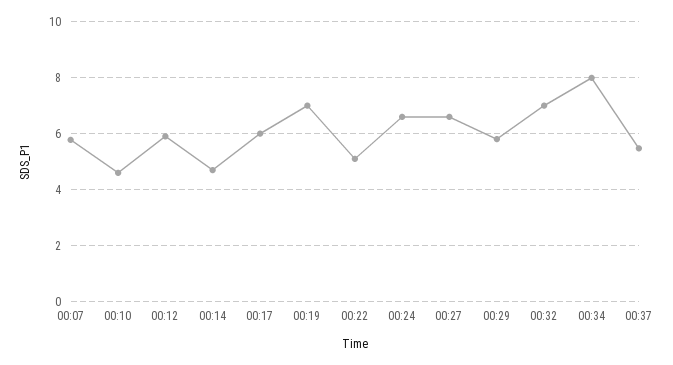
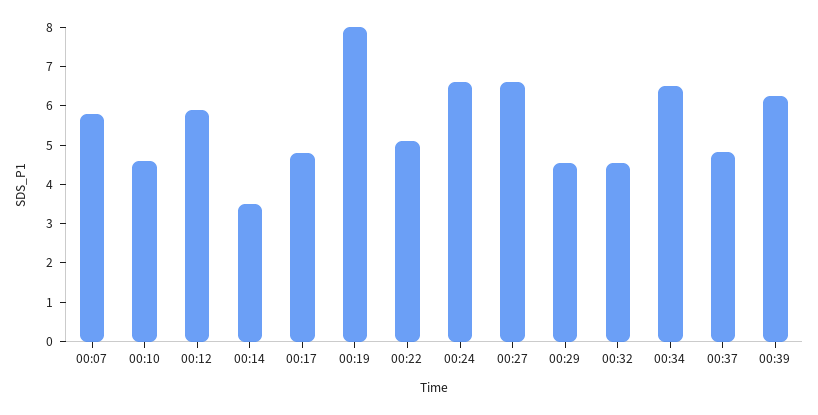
00:14: 4.75 -> 3.5
00:17: 6 -> 4.75
00:19: 7 -> 8
00:29: 5.75 -> 4.5
00:32: 7 -> 4.5
00:34: 8 -> 6.5
00:37: 5.5 -> 4.75
00:39: none -> 6.25

